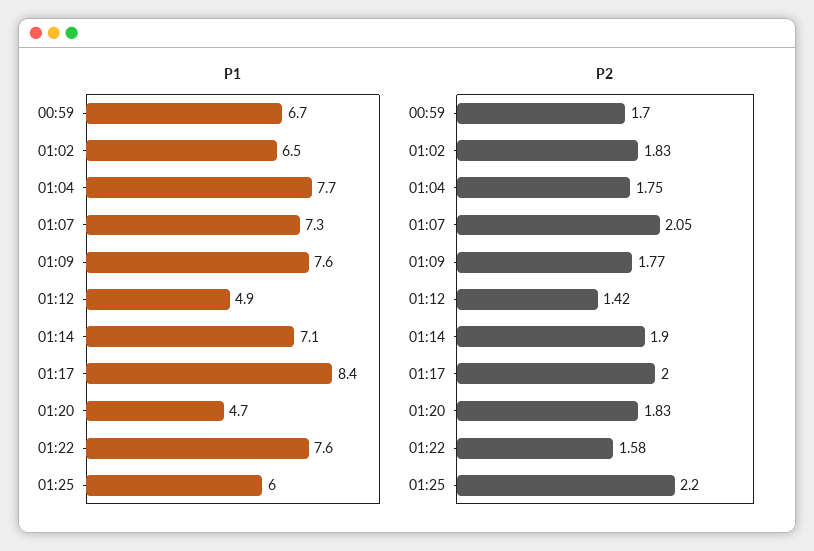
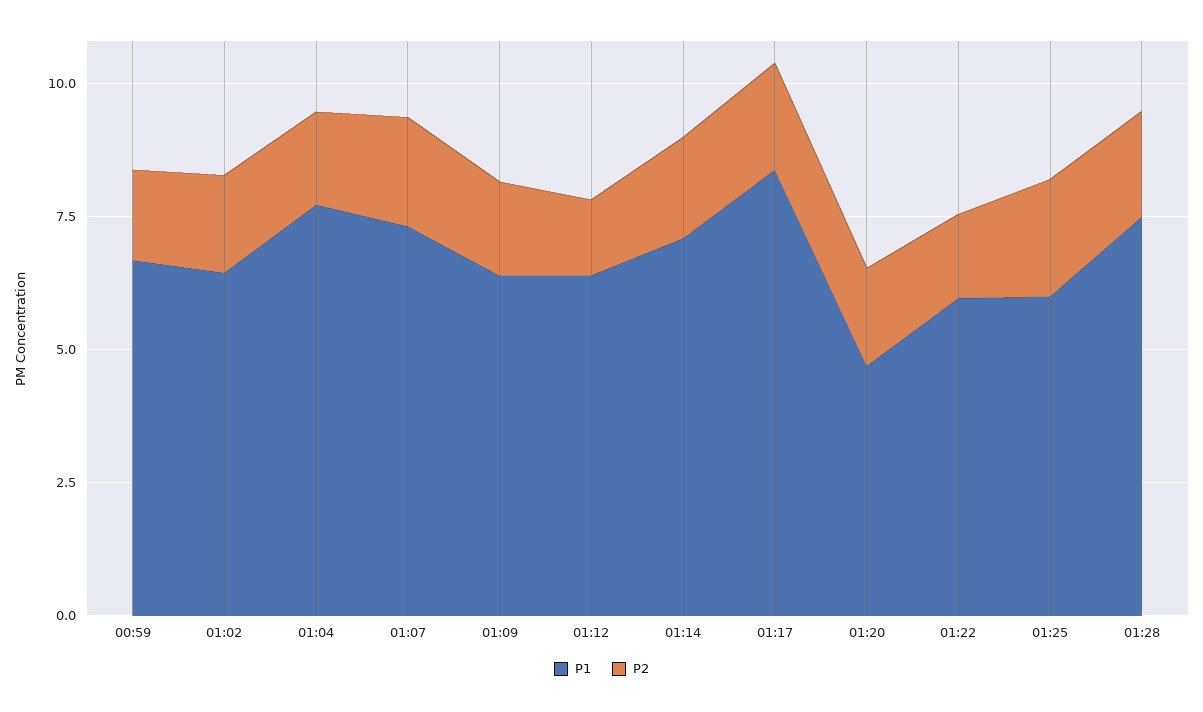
P1, 01:09: 7.6 -> 6.5
P1, 01:12: 4.9 -> 6.5
P1, 01:22: 7.6 -> 6
P1, 01:28: none -> 7.5
P2, 01:28: none -> 2

